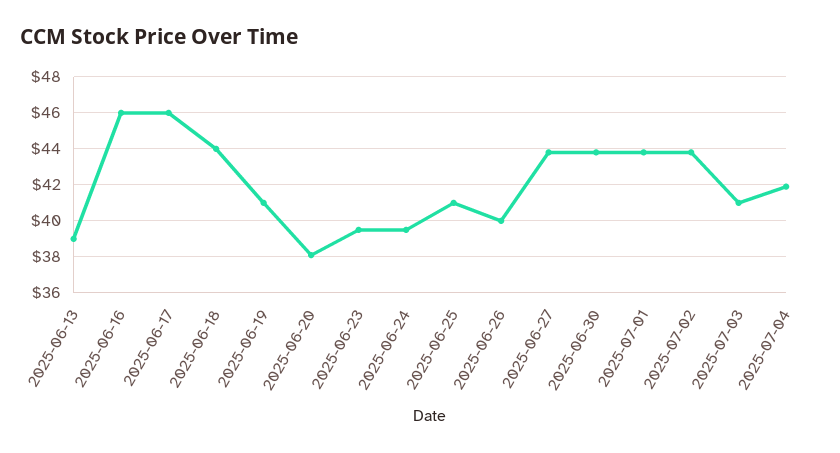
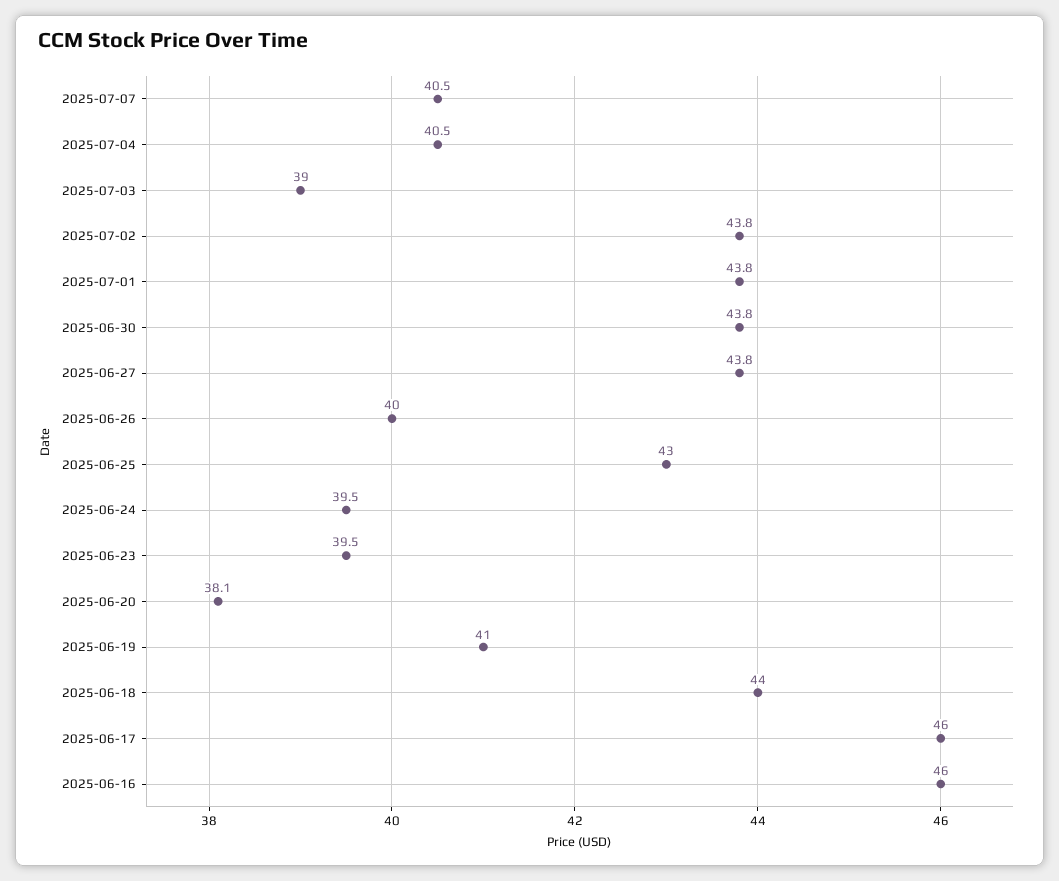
2025-06-13: 39 -> none
2025-06-25: 41 -> 43
2025-07-03: 41 -> 39
2025-07-04: 42 -> 40.5
2025-07-07: none -> 40.5

